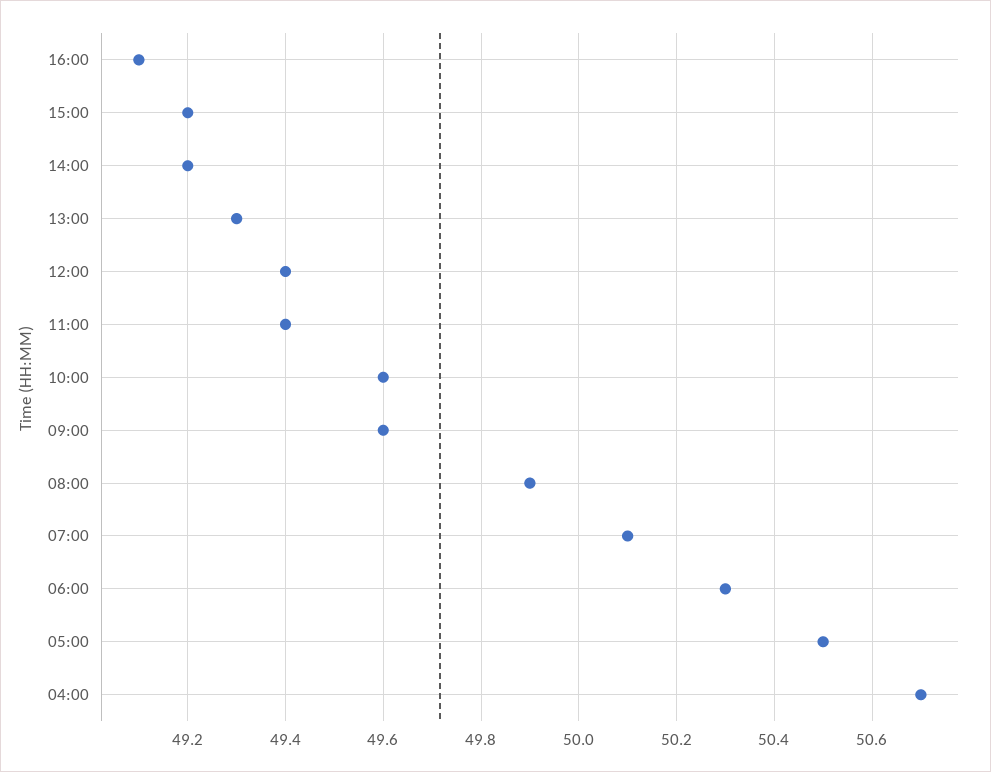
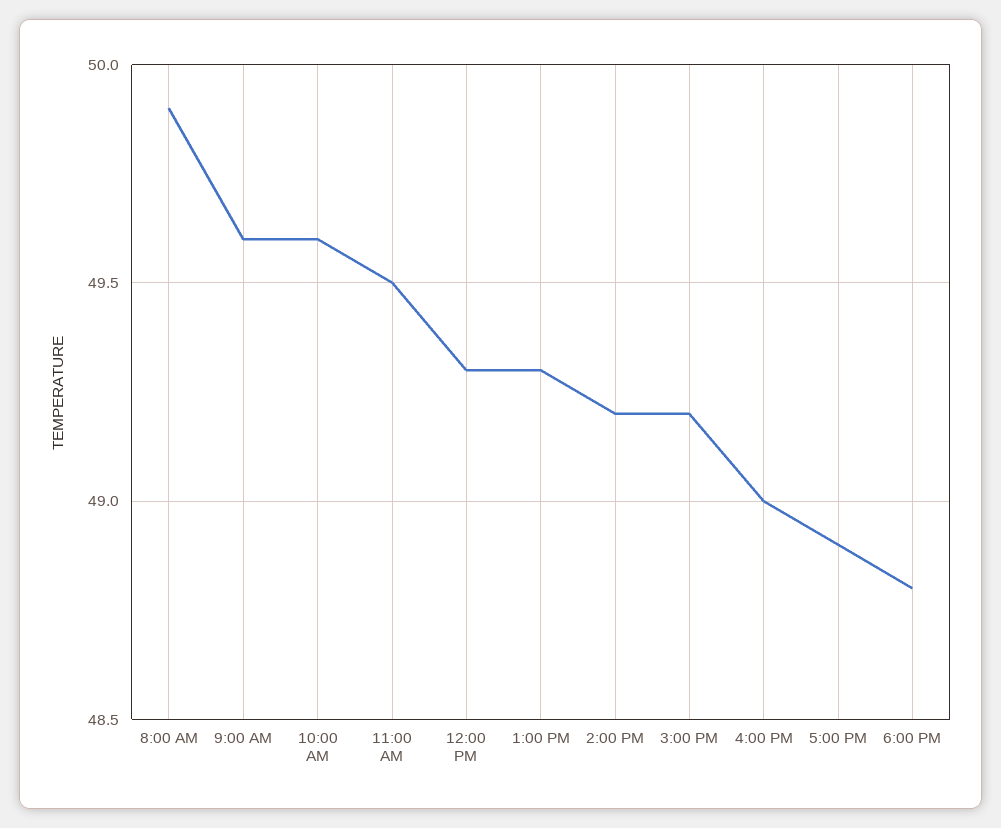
16:00: 49.1 -> 49
12:00: 49.4 -> 49.3
11:00: 49.4 -> 49.5
07:00: 50.1 -> none
06:00: 50.3 -> none
05:00: 50.5 -> none
04:00: 50.7 -> none
5:00 PM: none -> 48.9
6:00 PM: none -> 48.8

